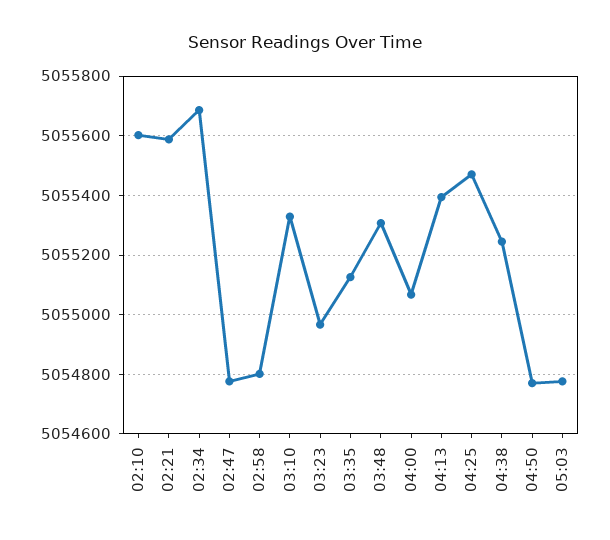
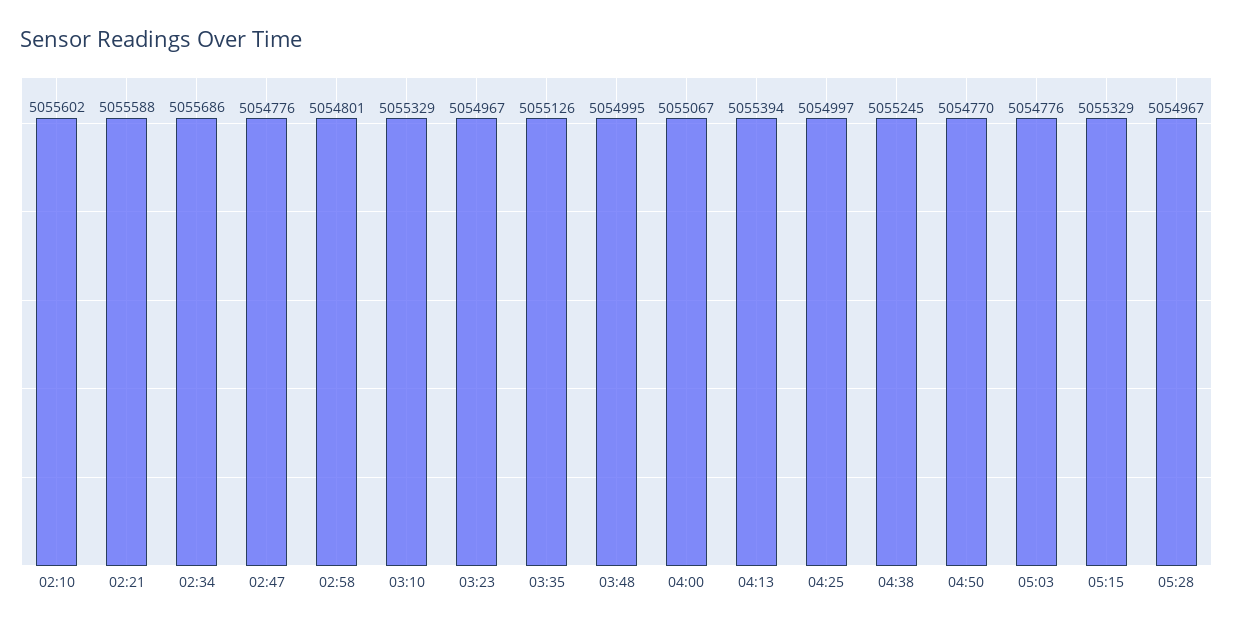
03:48: 5055300 -> 5054995
04:25: 5055475 -> 5054997
05:15: none -> 5055329
05:28: none -> 5054967

